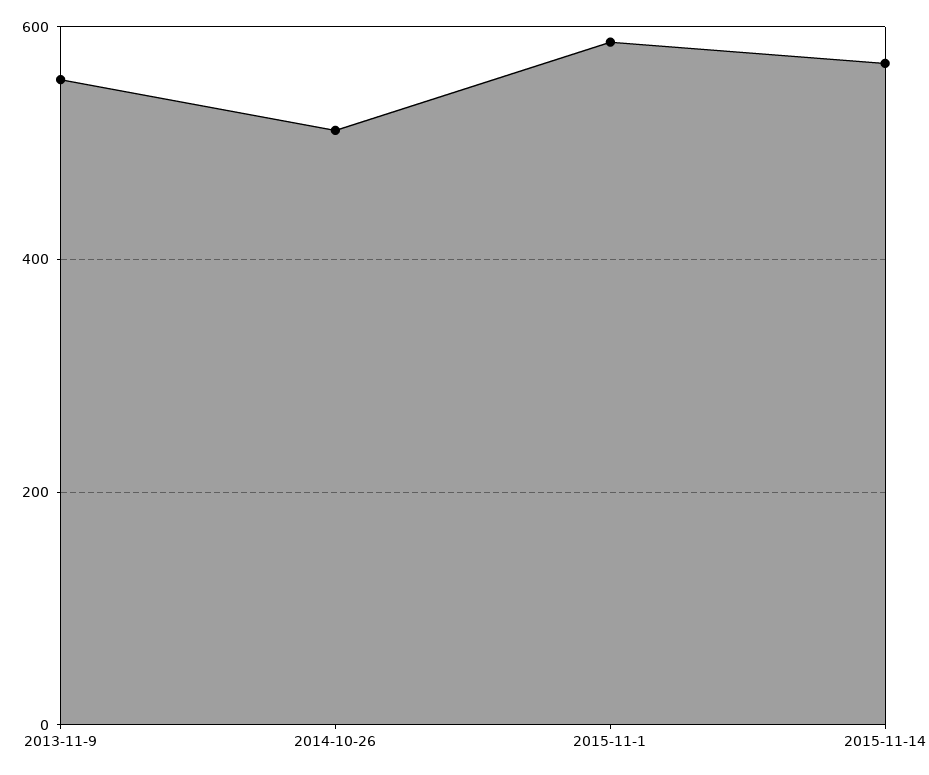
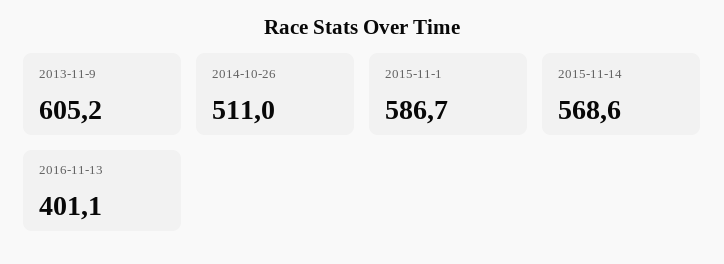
2013-11-9: 560 -> 605.2
2016-11-13: none -> 401.1

